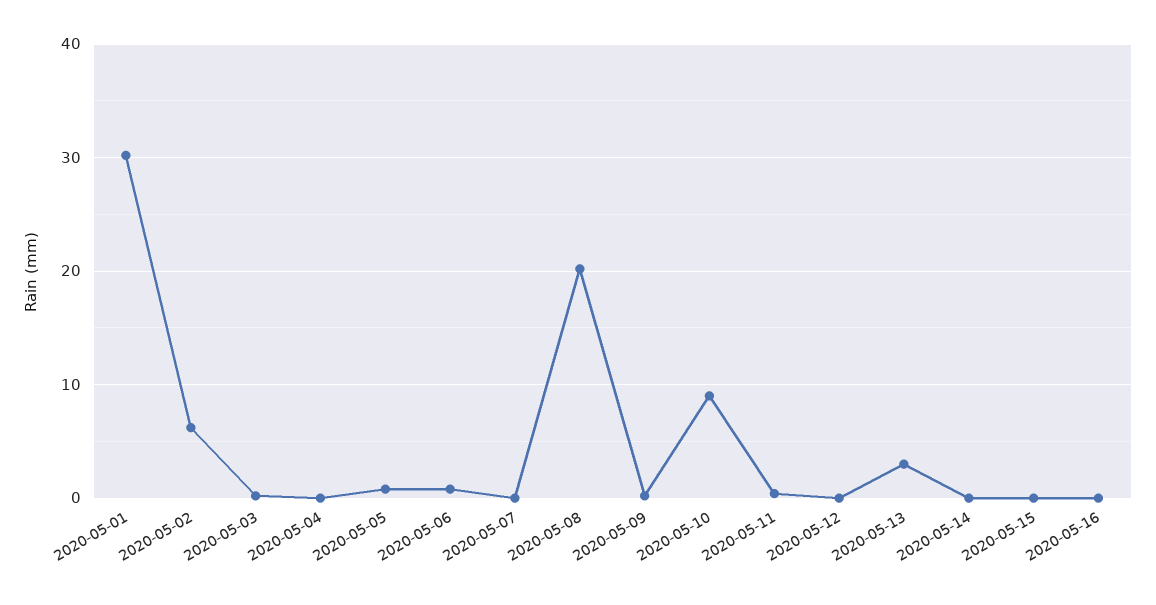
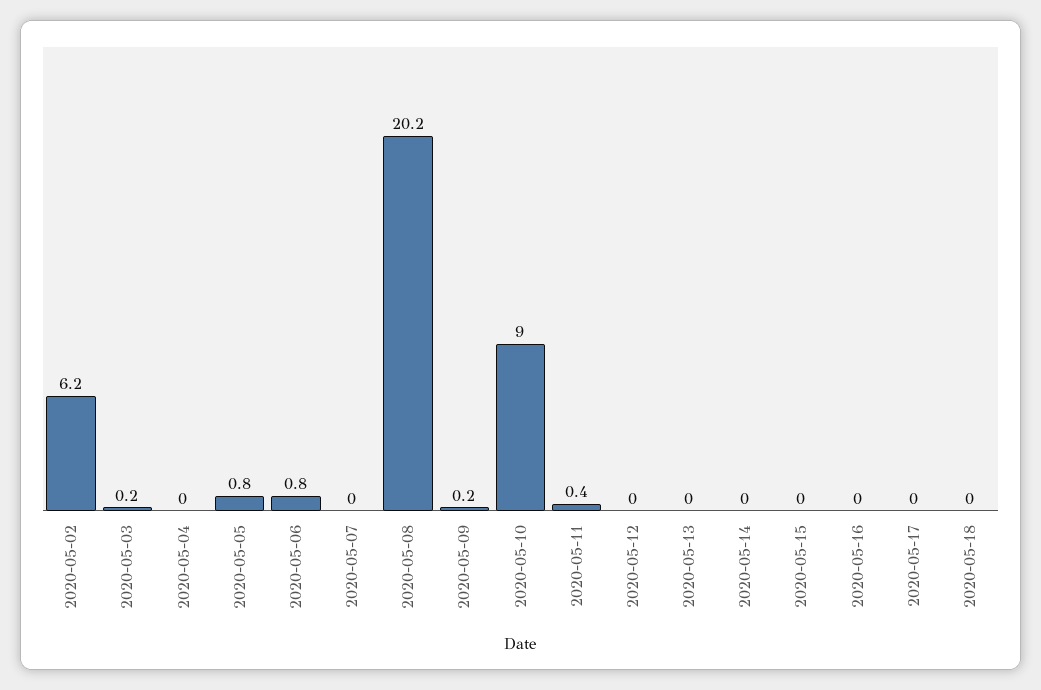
2020-05-01: 30 -> none
2020-05-13: 3 -> 0
2020-05-17: none -> 0
2020-05-18: none -> 0

